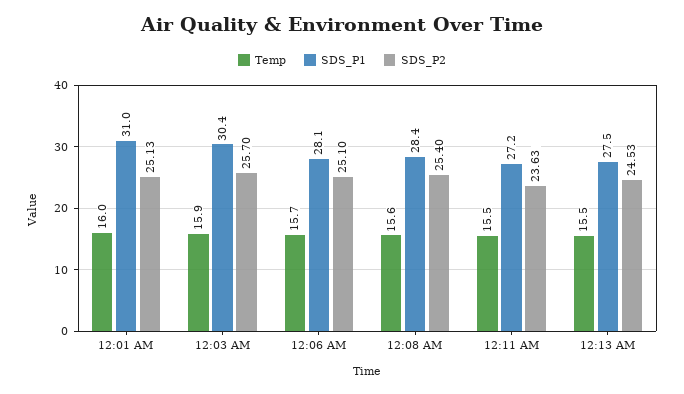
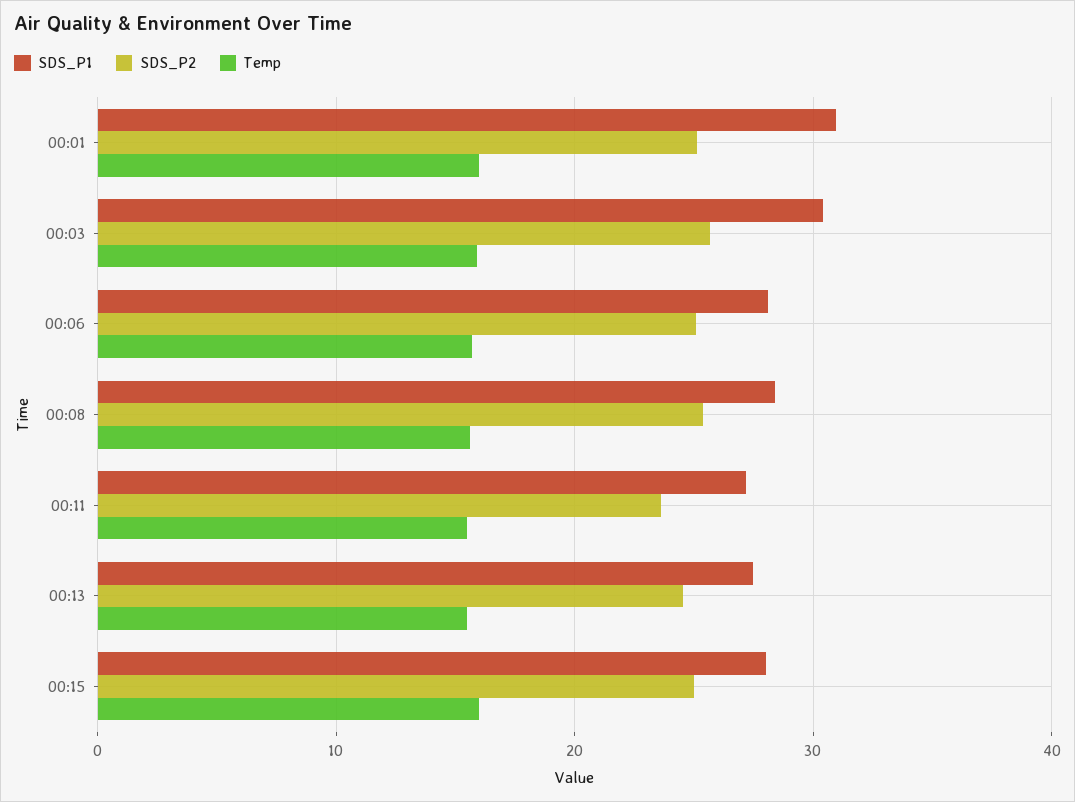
SDS_P1, 00:15: none -> 28
SDS_P2, 00:15: none -> 25
Temp, 00:15: none -> 16

